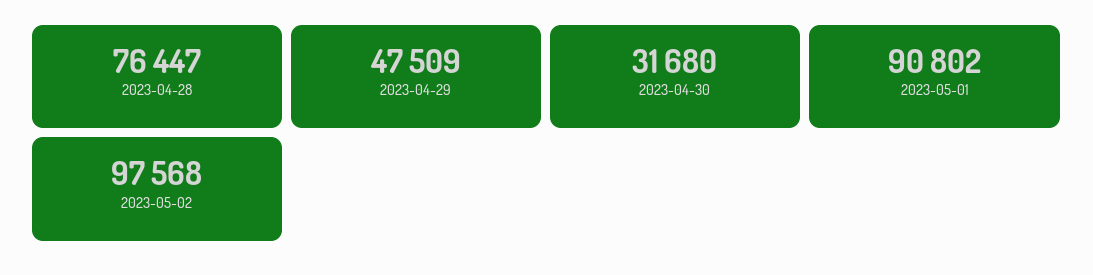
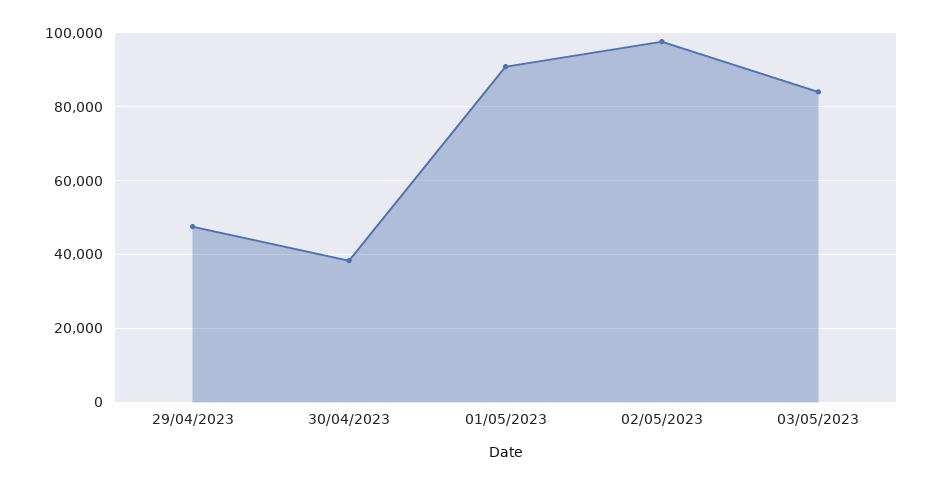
2023-04-28: 76447 -> none
2023-04-30: 31680 -> 38000
03/05/2023: none -> 84000

